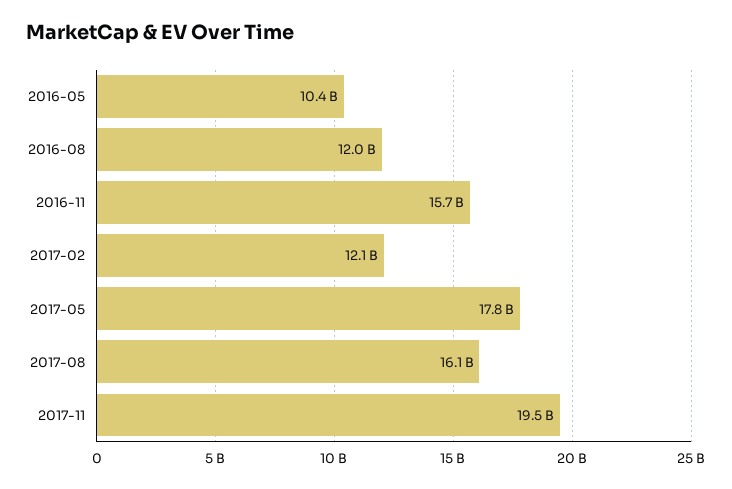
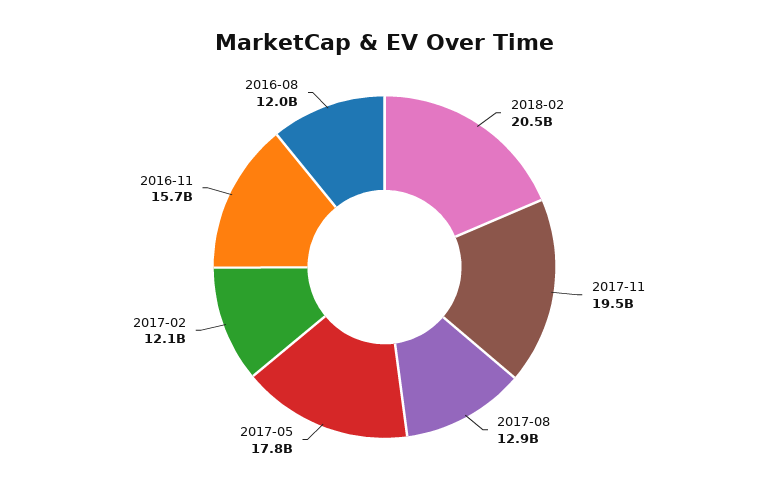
2016-05: 10400000000 -> none
2017-08: 16100000000 -> 12900000000
2018-02: none -> 20500000000

